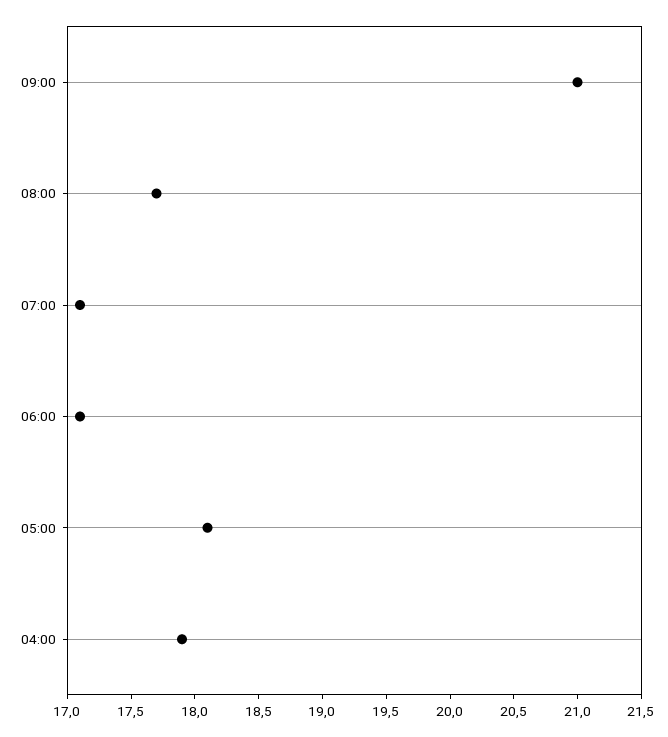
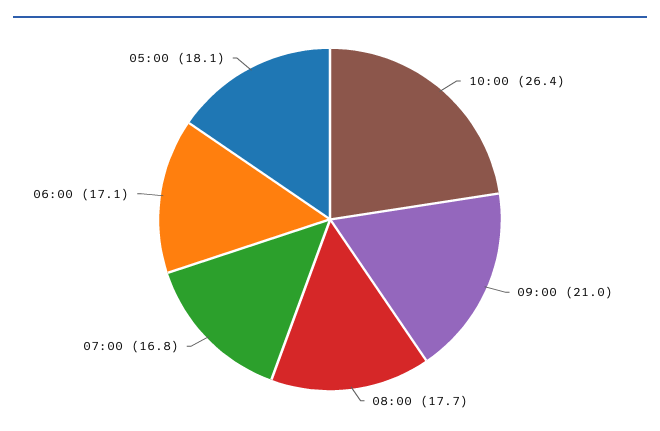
07:00: 17.1 -> 16.8
04:00: 17.9 -> none
10:00: none -> 26.4

